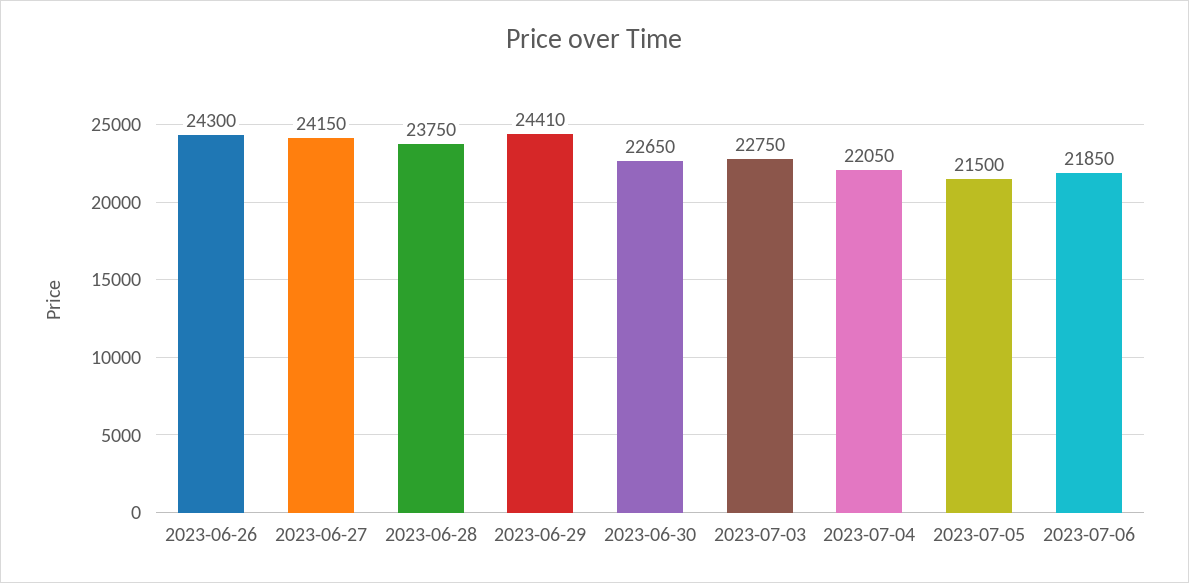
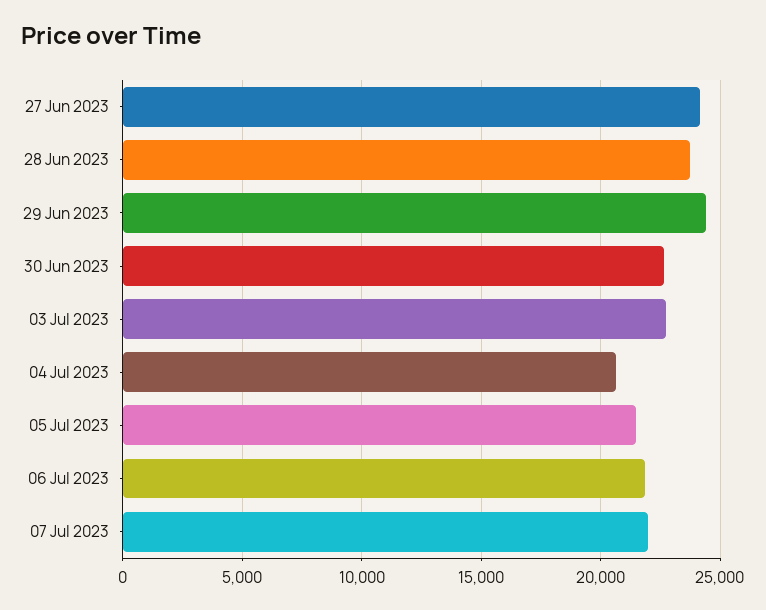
2023-06-26: 24300 -> none
2023-07-04: 22050 -> 20500
07 Jul 2023: none -> 22000

